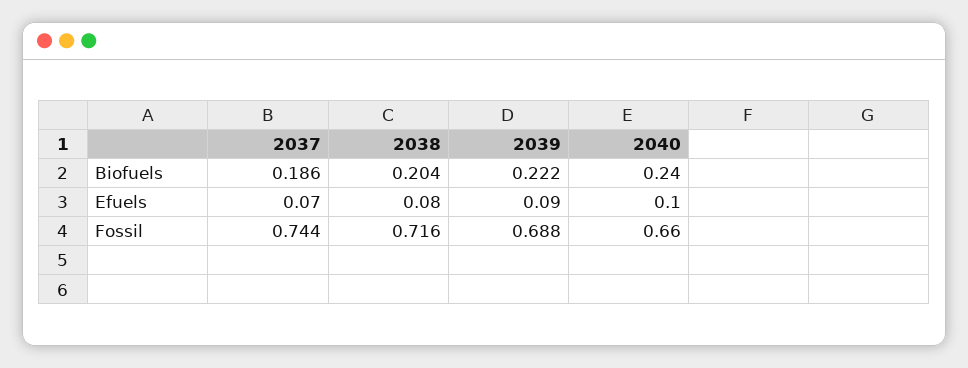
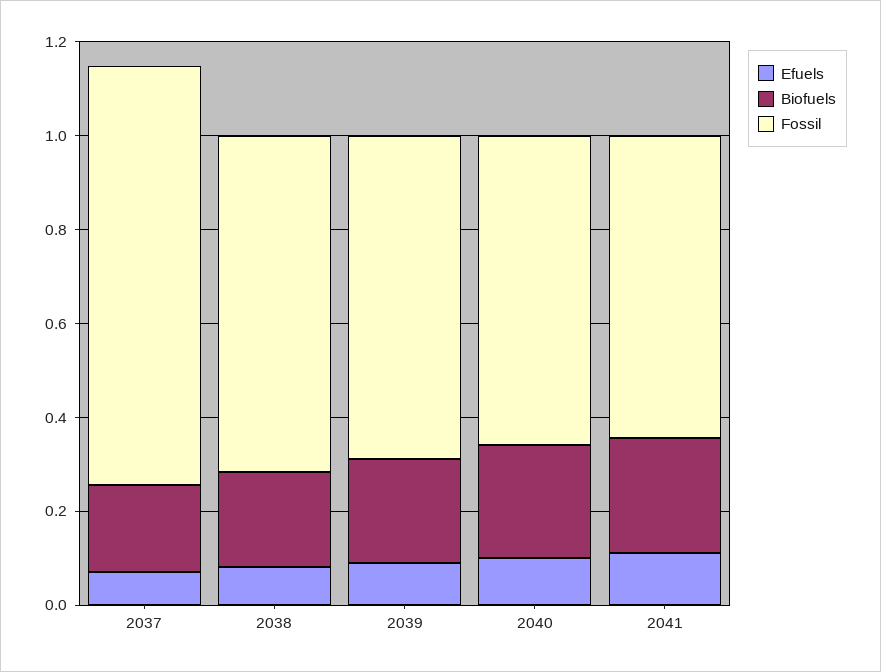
Fossil, 2037: 0.744 -> 0.9
Efuels, 2041: none -> 0.1
Biofuels, 2041: none -> 0.25
Fossil, 2041: none -> 0.65

